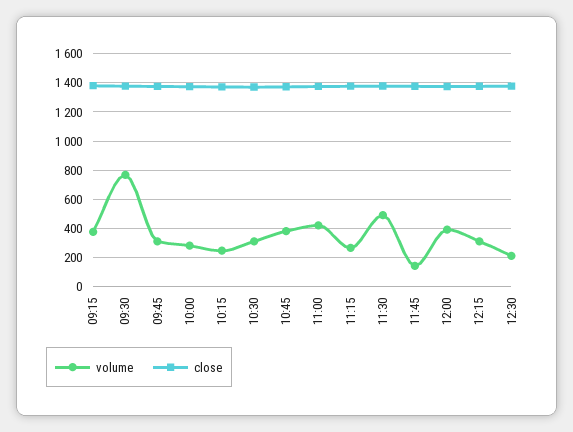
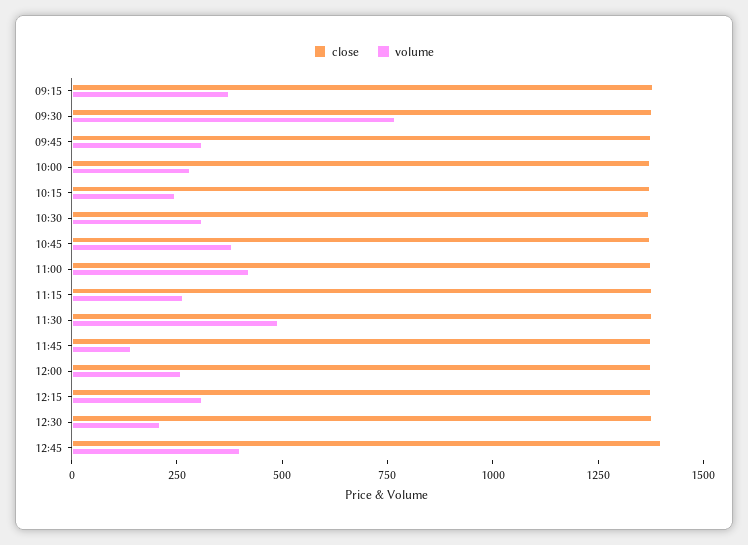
volume, 12:00: 400 -> 250
close, 12:45: none -> 1400
volume, 12:45: none -> 400

